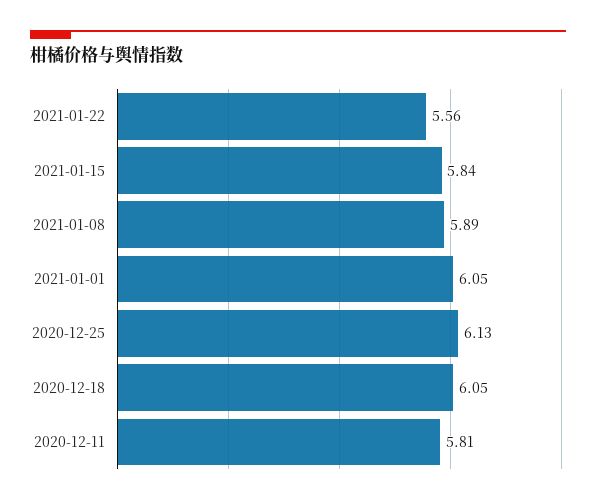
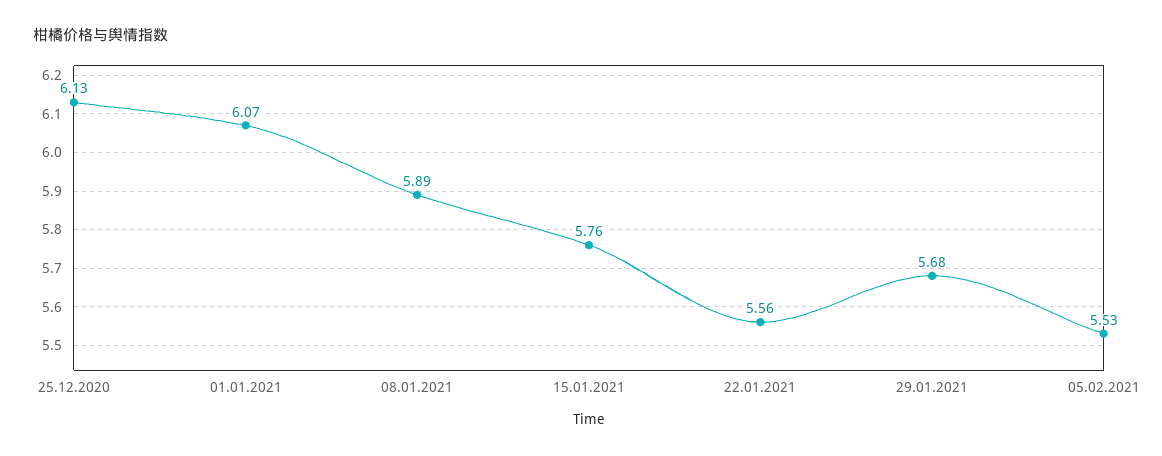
2021-01-15: 5.84 -> 5.76
2021-01-01: 6.05 -> 6.07
2020-12-18: 6.05 -> none
2020-12-11: 5.81 -> none
29.01.2021: none -> 5.68
05.02.2021: none -> 5.53

